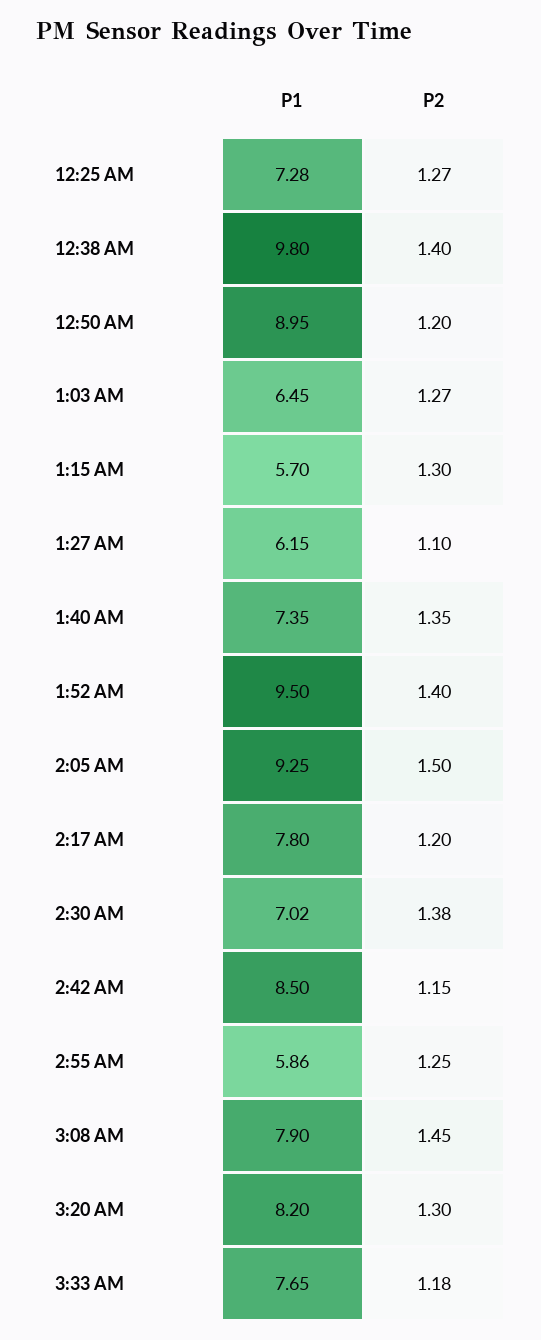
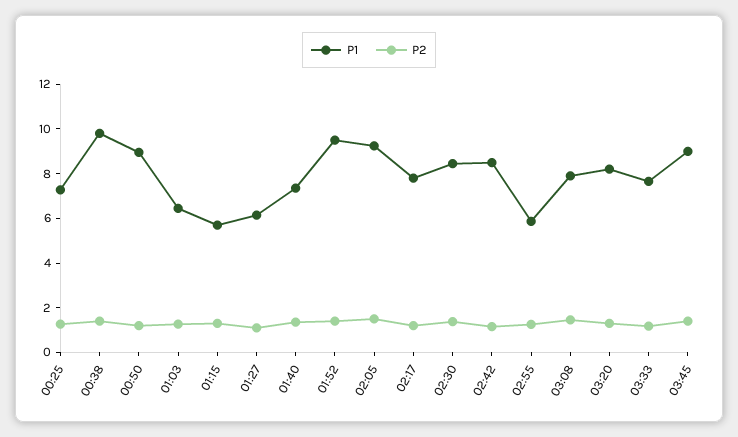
P1, 2:30 AM: 7.02 -> 8.5
P1, 03:45: none -> 9
P2, 03:45: none -> 1.5

